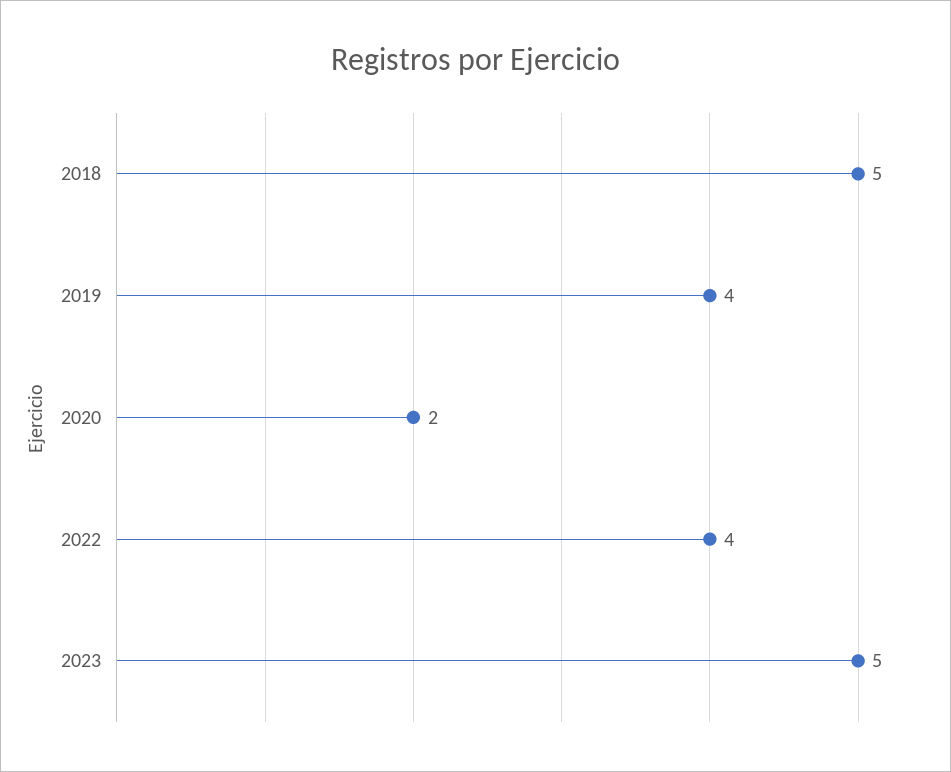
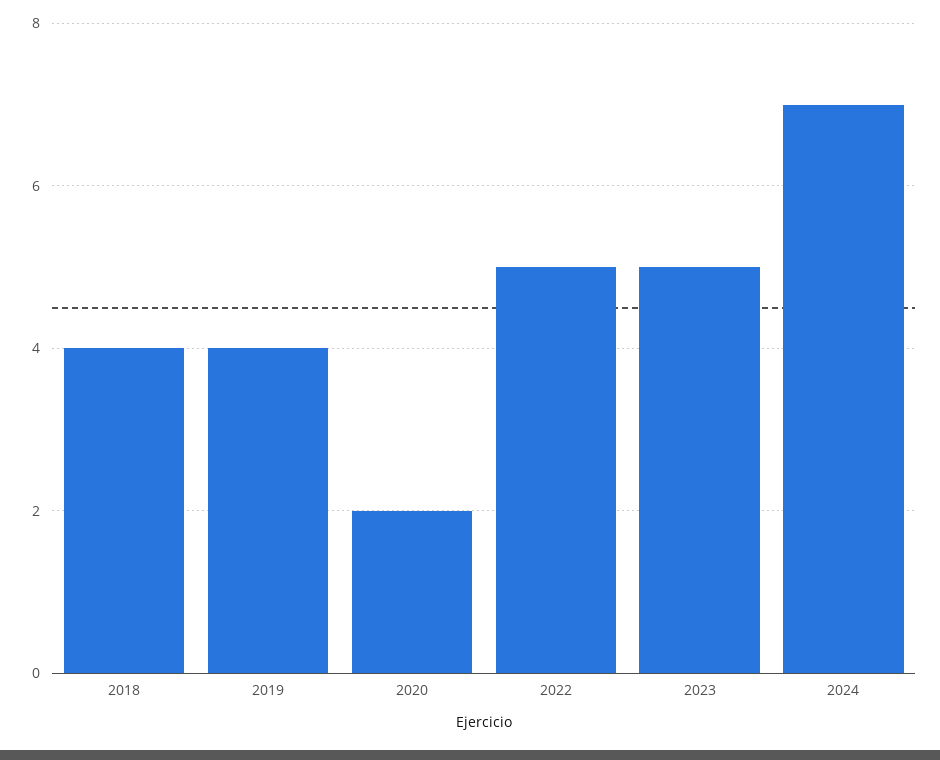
2018: 5 -> 4
2022: 4 -> 5
2024: none -> 7

